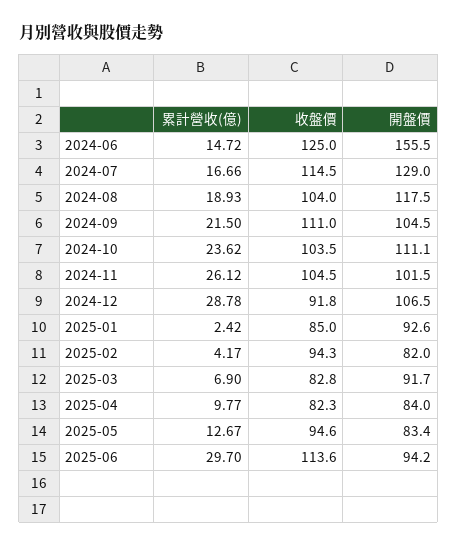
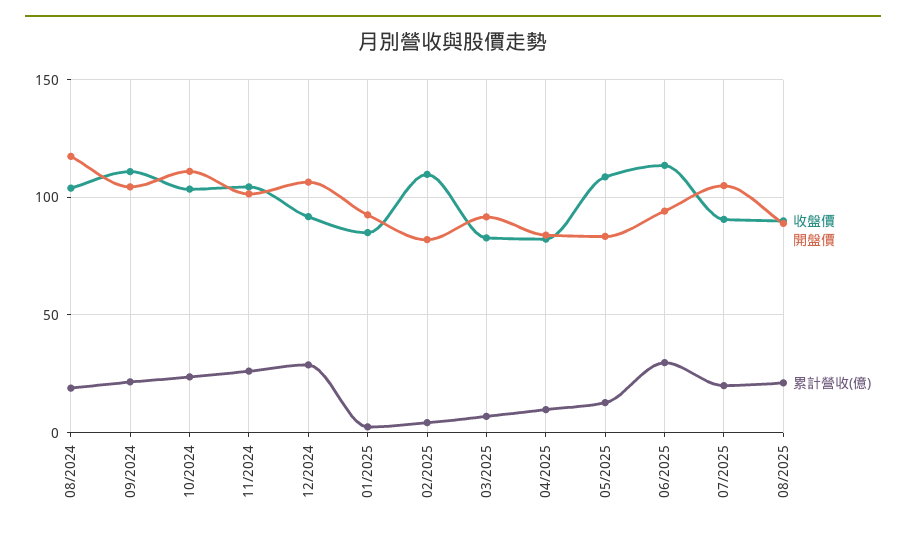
累計營收(億), 2024-06: 14.72 -> none
收盤價, 2024-06: 125 -> none
開盤價, 2024-06: 155.5 -> none
累計營收(億), 2024-07: 16.66 -> none
收盤價, 2024-07: 114.5 -> none
開盤價, 2024-07: 129 -> none
收盤價, 2025-02: 94.3 -> 110
收盤價, 2025-05: 94.6 -> 110
收盤價, 07/2025: none -> 90
開盤價, 07/2025: none -> 105
累計營收(億), 07/2025: none -> 20
收盤價, 08/2025: none -> 90
開盤價, 08/2025: none -> 90
累計營收(億), 08/2025: none -> 20

